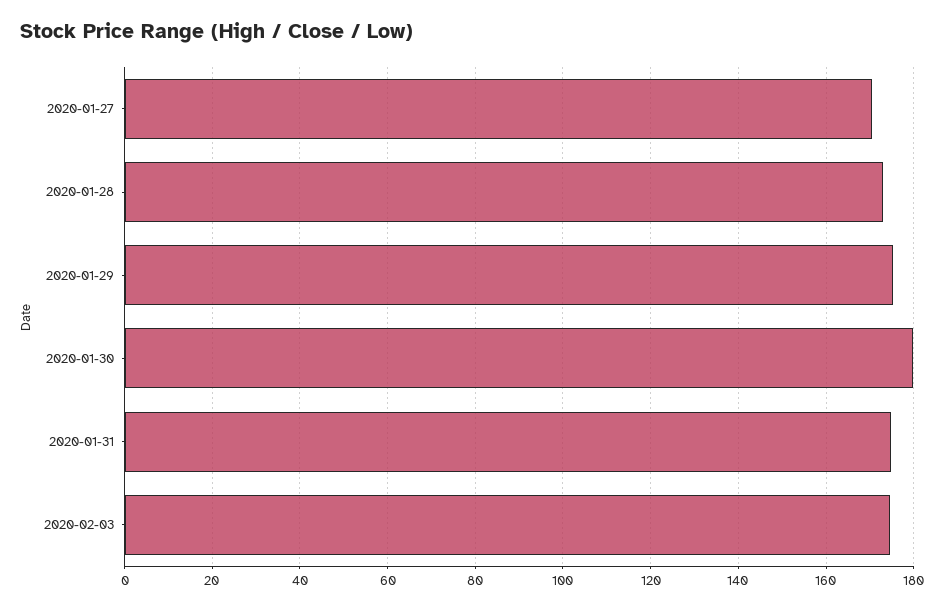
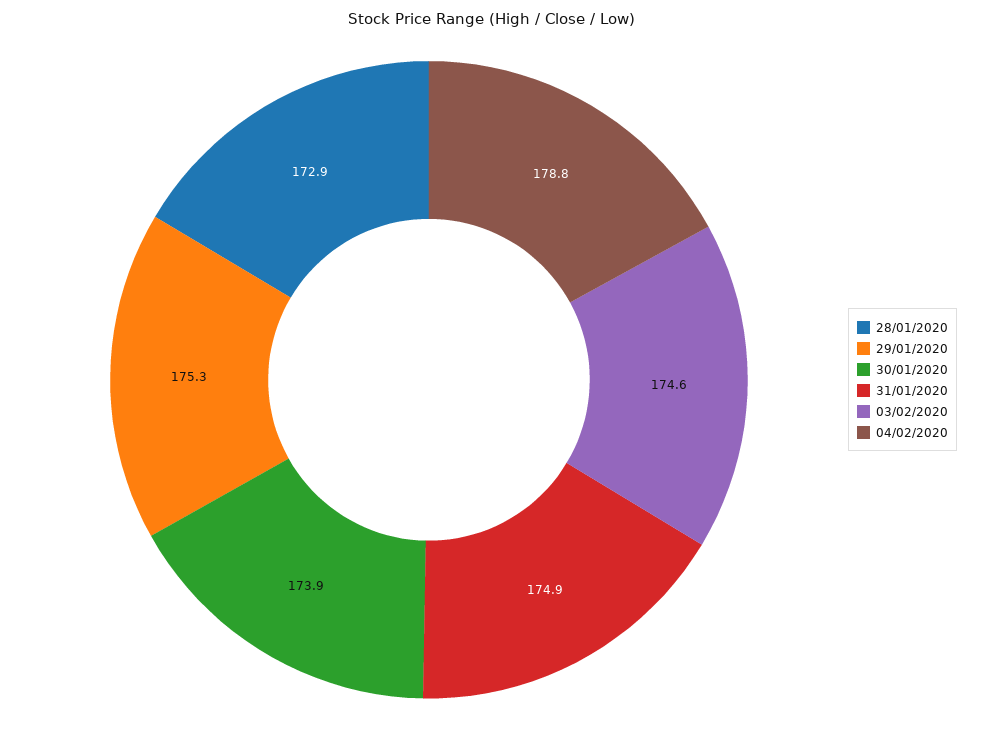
2020-01-27: 170 -> none
2020-01-30: 180 -> 173.9
04/02/2020: none -> 178.8

